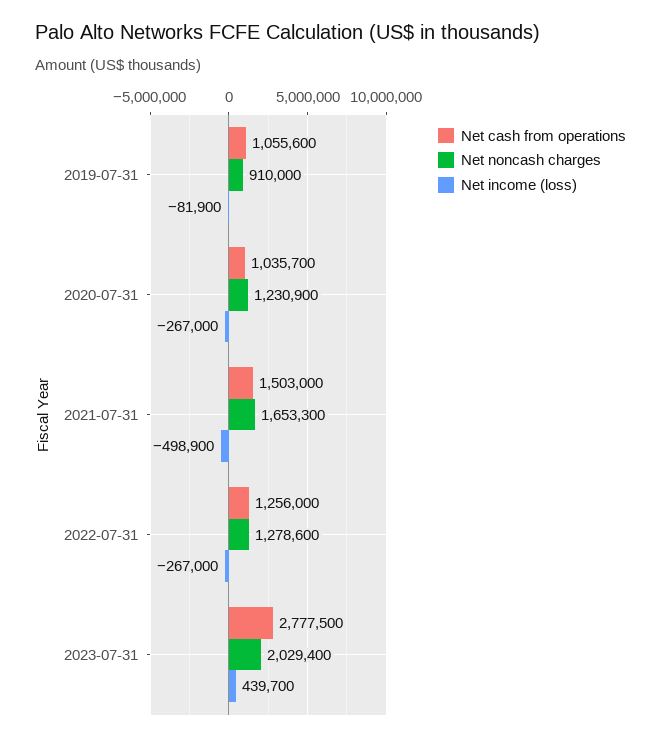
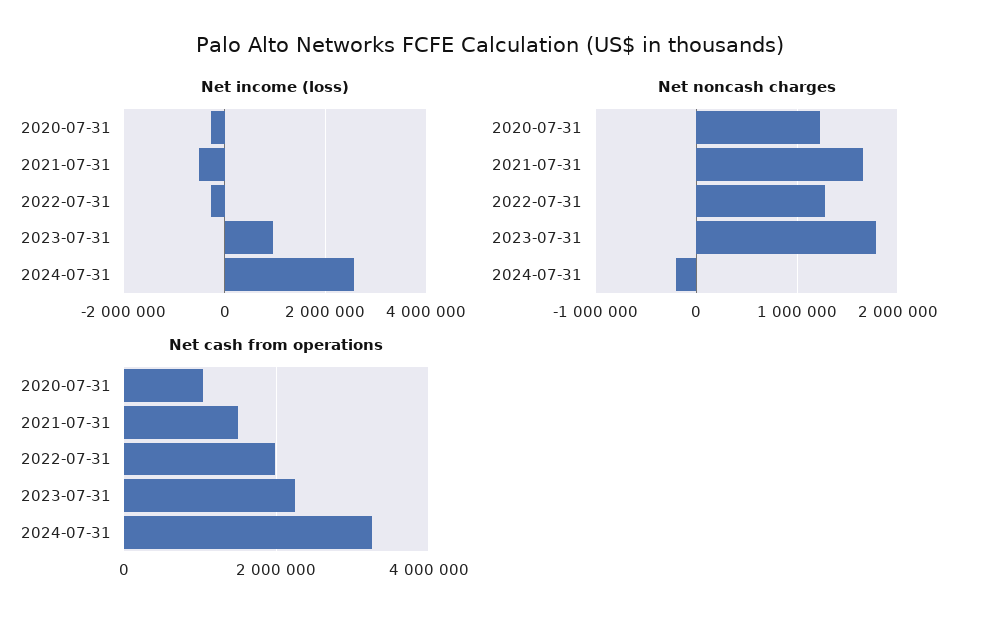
Net cash from operations, 2019-07-31: 1055600 -> none
Net noncash charges, 2019-07-31: 910000 -> none
Net income (loss), 2019-07-31: -81900 -> none
Net cash from operations, 2022-07-31: 1256000 -> 2000000
Net cash from operations, 2023-07-31: 2777500 -> 2200000
Net noncash charges, 2023-07-31: 2029400 -> 1800000
Net income (loss), 2023-07-31: 439700 -> 1000000
Net income (loss), 2024-07-31: none -> 2600000
Net noncash charges, 2024-07-31: none -> -200000
Net cash from operations, 2024-07-31: none -> 3200000

